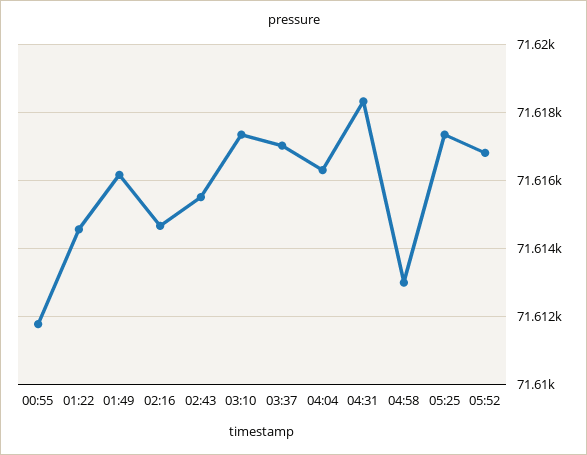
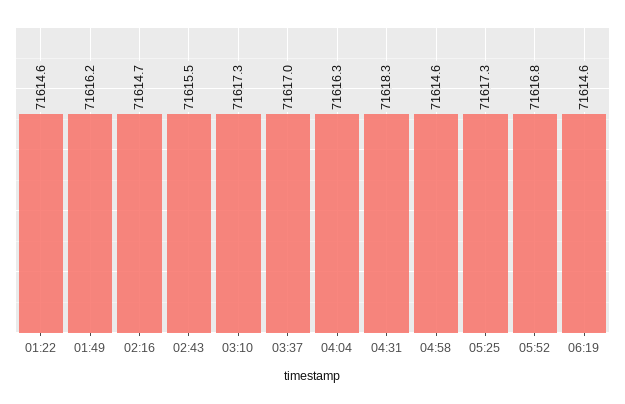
00:55: 71611.8 -> none
04:58: 71613 -> 71614.6
06:19: none -> 71614.6

